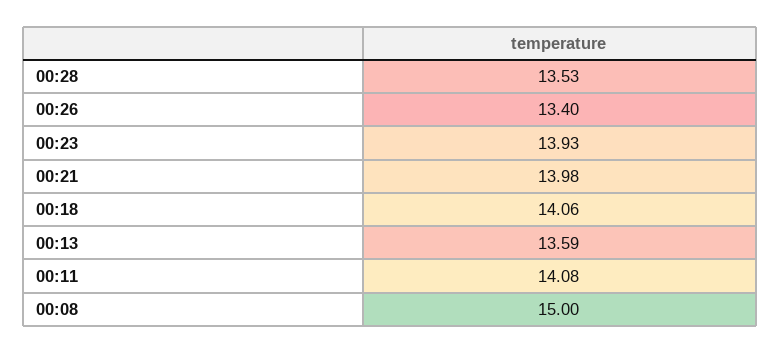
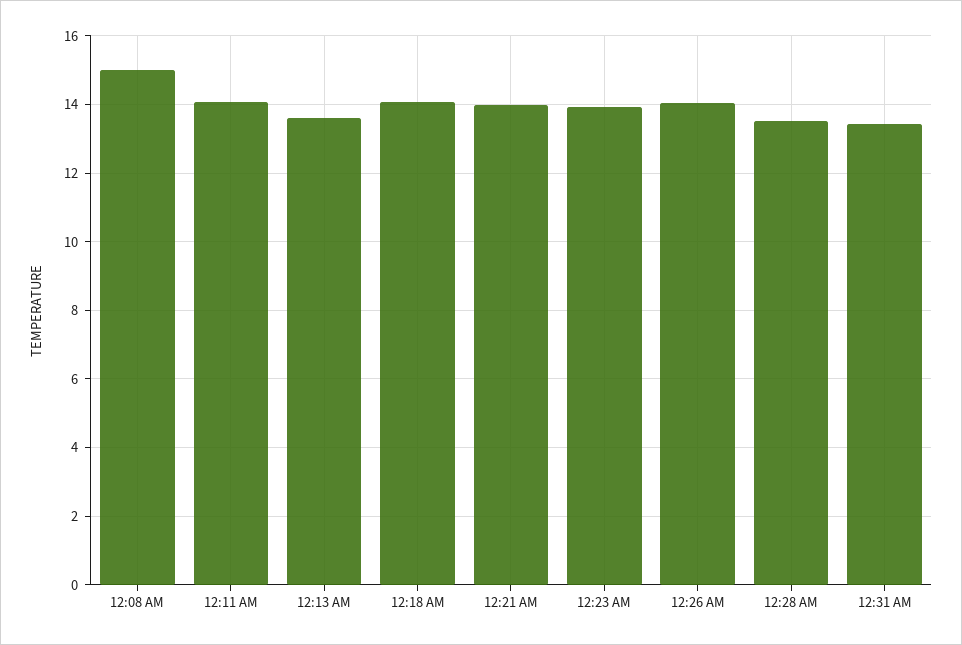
00:26: 13.4 -> 14
12:31 AM: none -> 13.4

